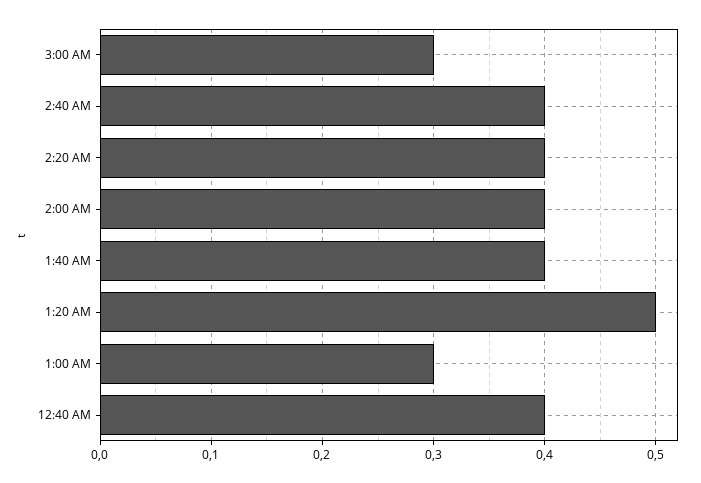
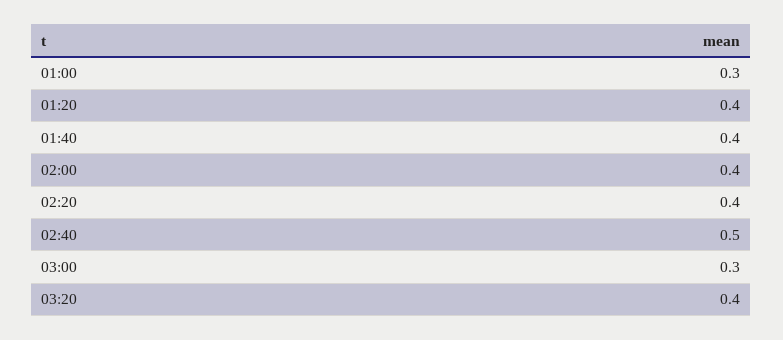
2:40 AM: 0.4 -> 0.5
1:20 AM: 0.5 -> 0.4
12:40 AM: 0.4 -> none
03:20: none -> 0.4

